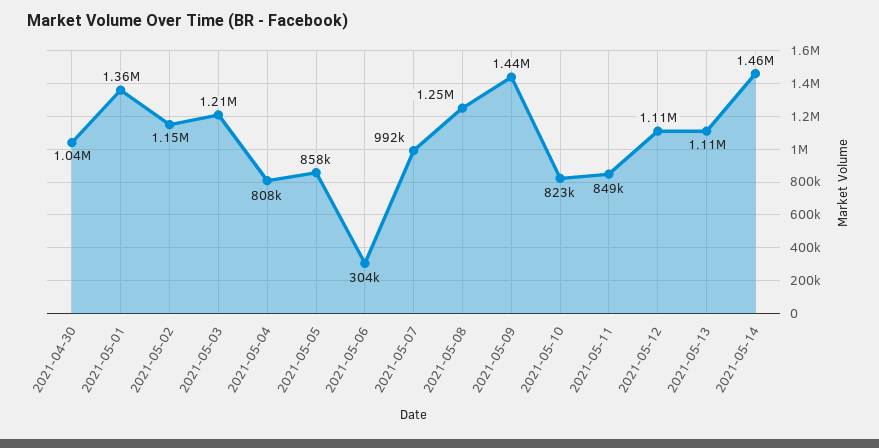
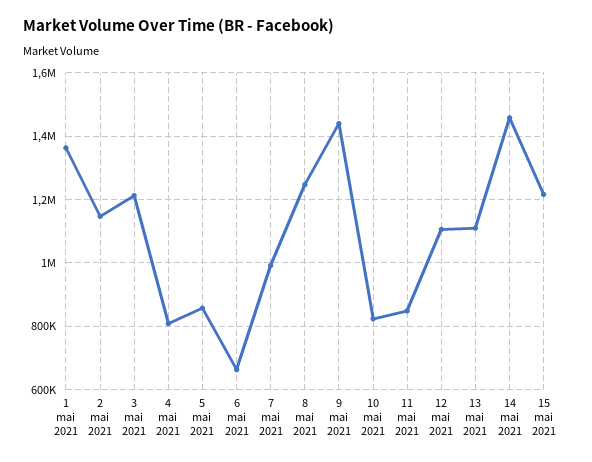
2021-04-30: 1040000 -> none
2021-05-06: 304000 -> 660000
15 mai 2021: none -> 1220000

